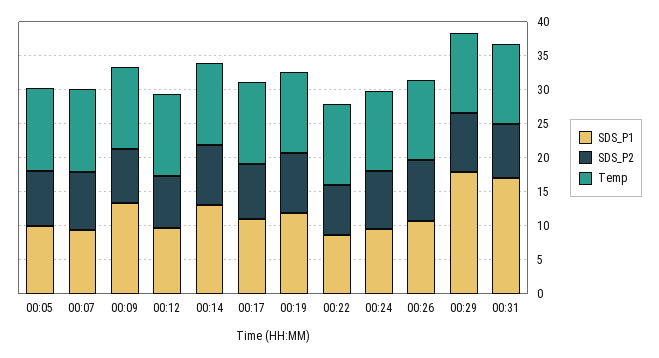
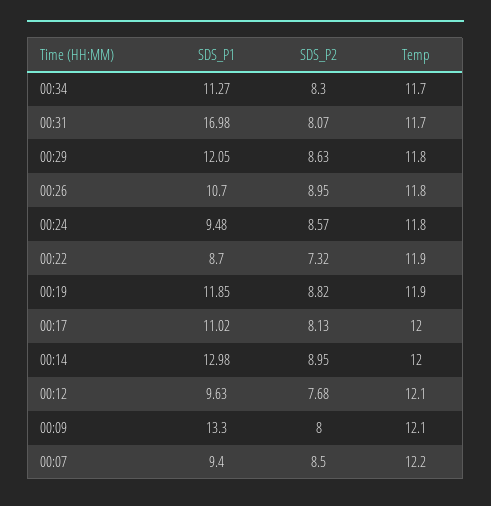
SDS_P1, 00:05: 10 -> none
SDS_P2, 00:05: 7.5 -> none
Temp, 00:05: 12.5 -> none
SDS_P1, 00:29: 17.5 -> 12.05
SDS_P1, 00:34: none -> 11.27
SDS_P2, 00:34: none -> 8.3
Temp, 00:34: none -> 11.7

